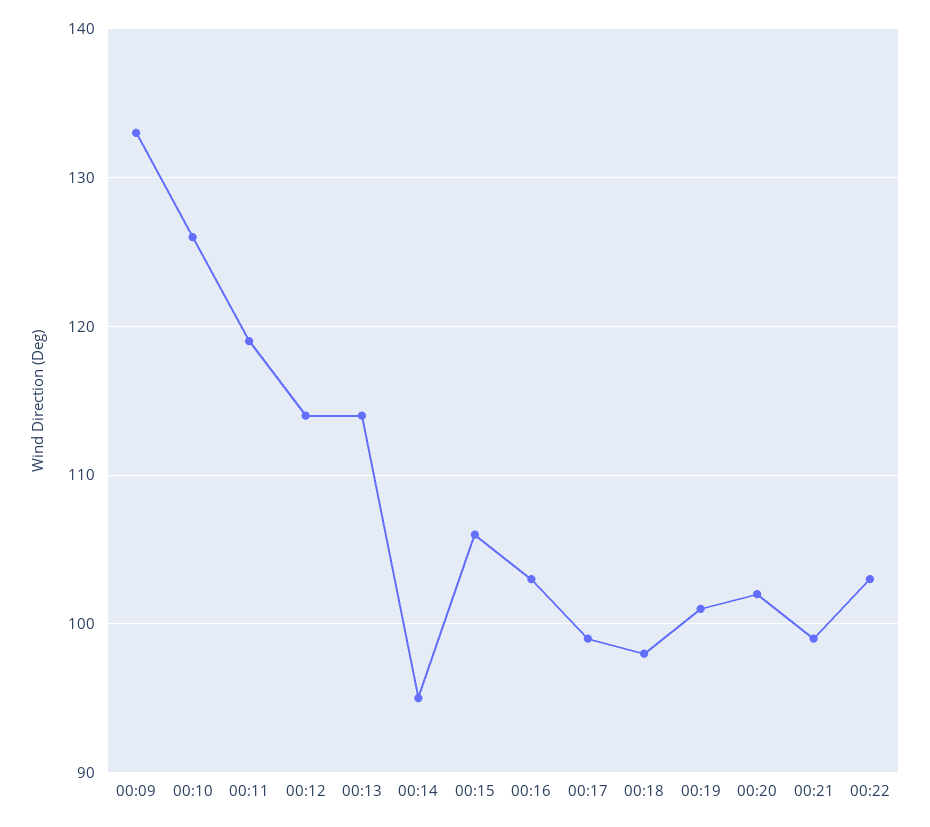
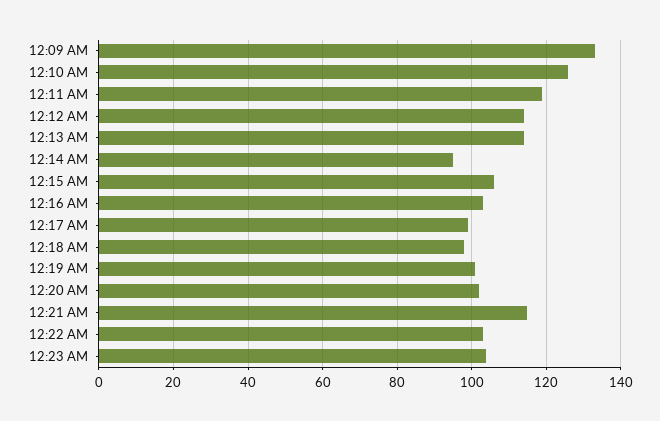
00:21: 99 -> 115
12:23 AM: none -> 105

